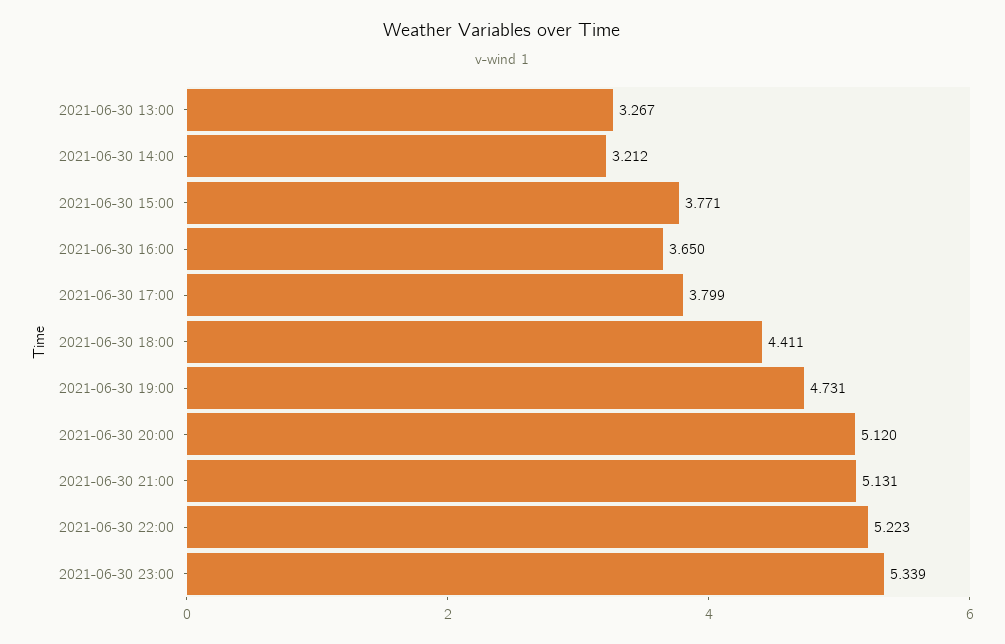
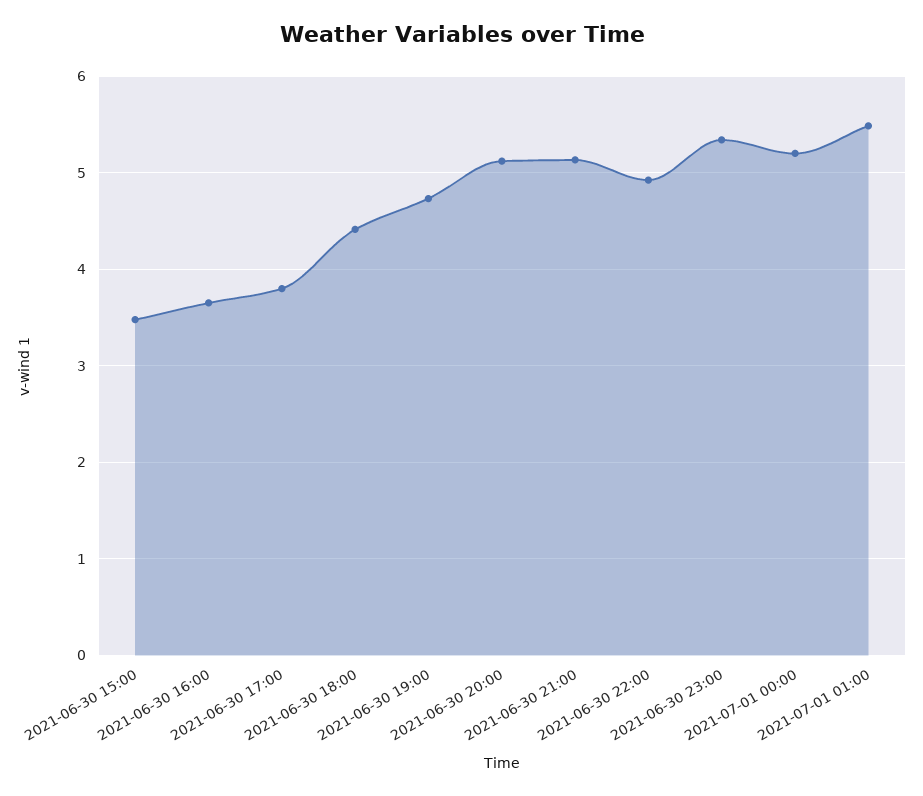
2021-06-30 13:00: 3.267 -> none
2021-06-30 14:00: 3.212 -> none
2021-06-30 15:00: 3.771 -> 3.5
2021-06-30 22:00: 5.223 -> 4.9
2021-07-01 00:00: none -> 5.2
2021-07-01 01:00: none -> 5.5

